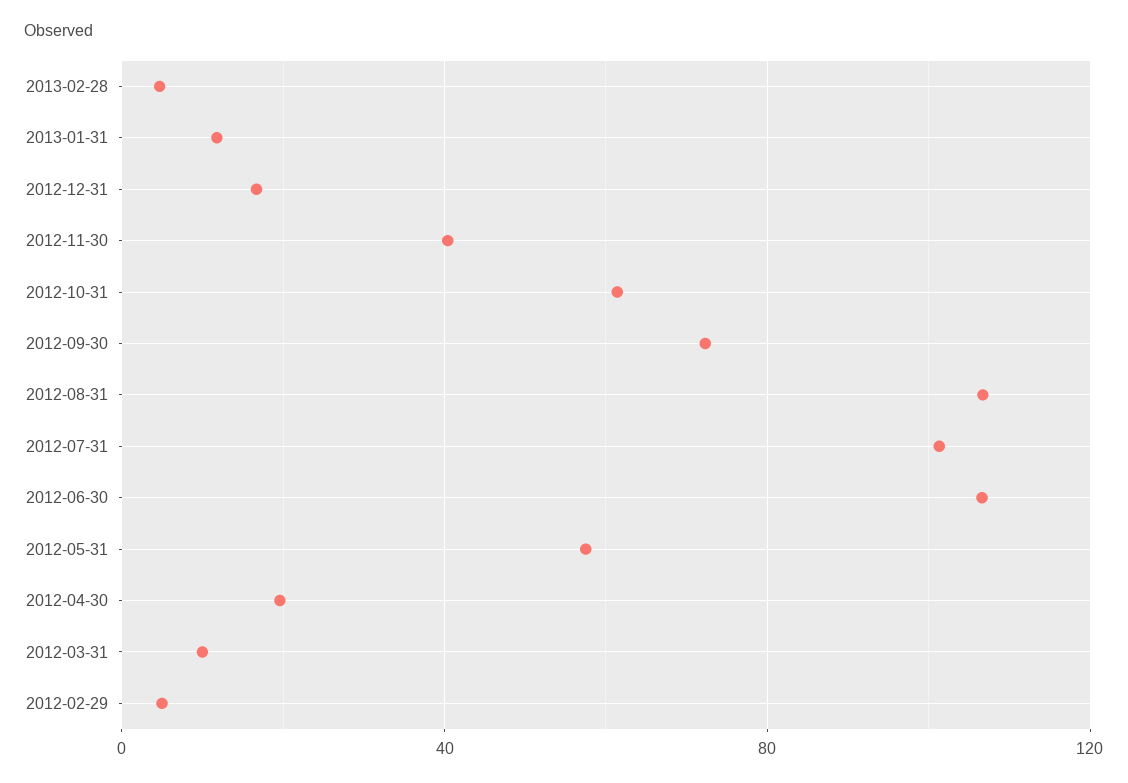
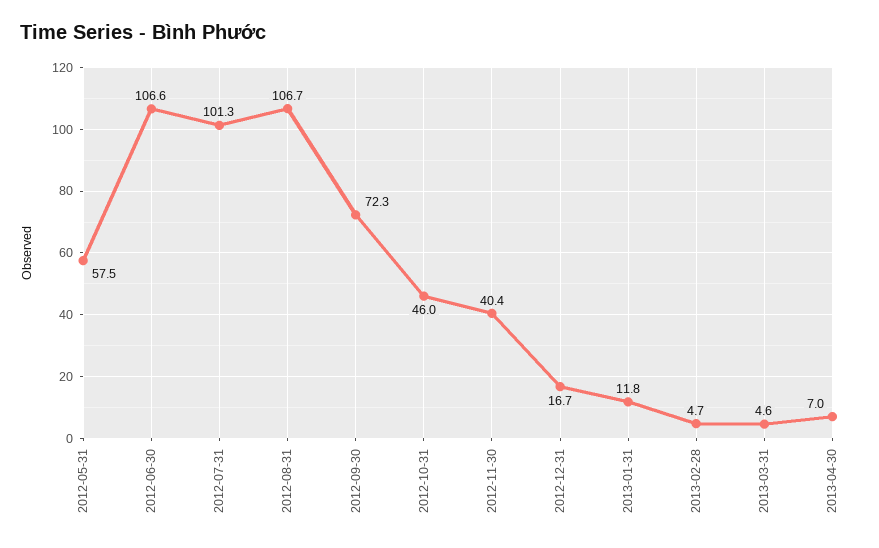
2012-10-31: 60 -> 46
2012-04-30: 20 -> none
2012-03-31: 10 -> none
2012-02-29: 5 -> none
2013-03-31: none -> 4.6
2013-04-30: none -> 7

